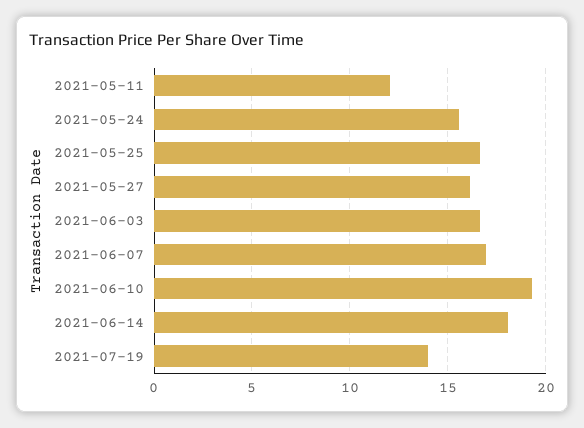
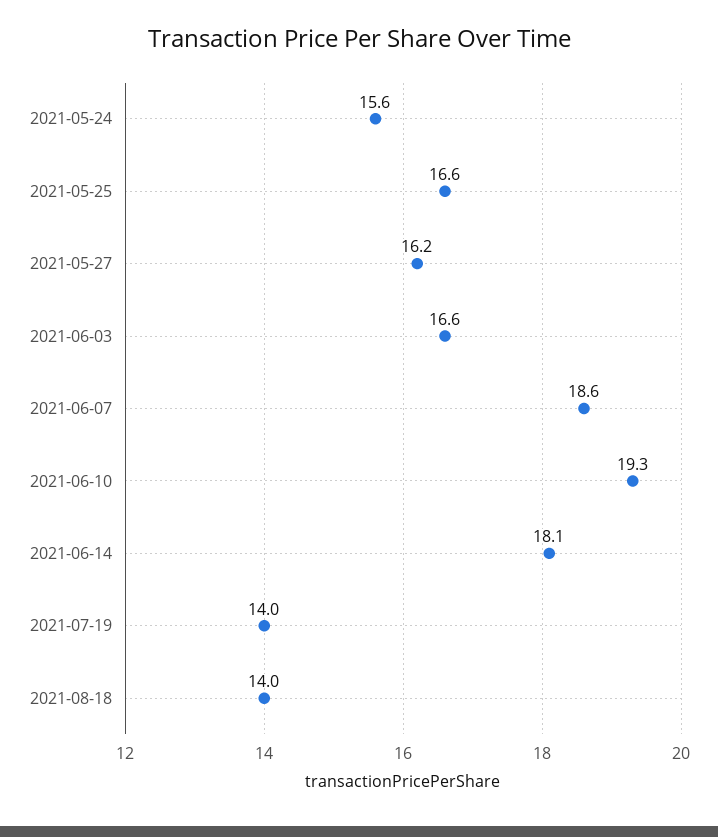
2021-05-11: 12 -> none
2021-06-07: 17 -> 18.6
2021-08-18: none -> 14

